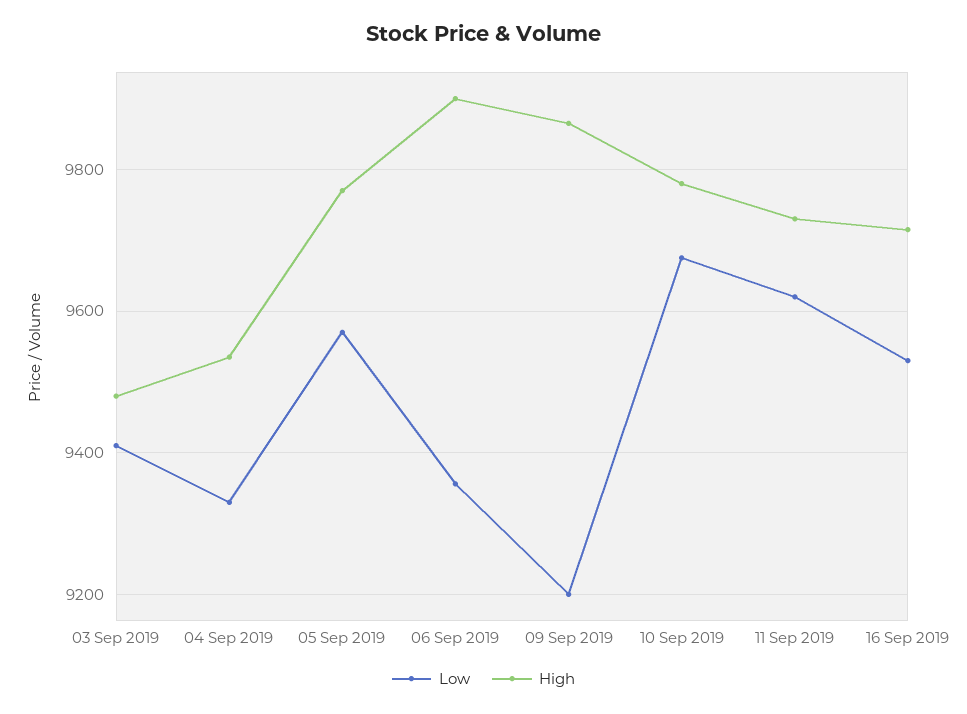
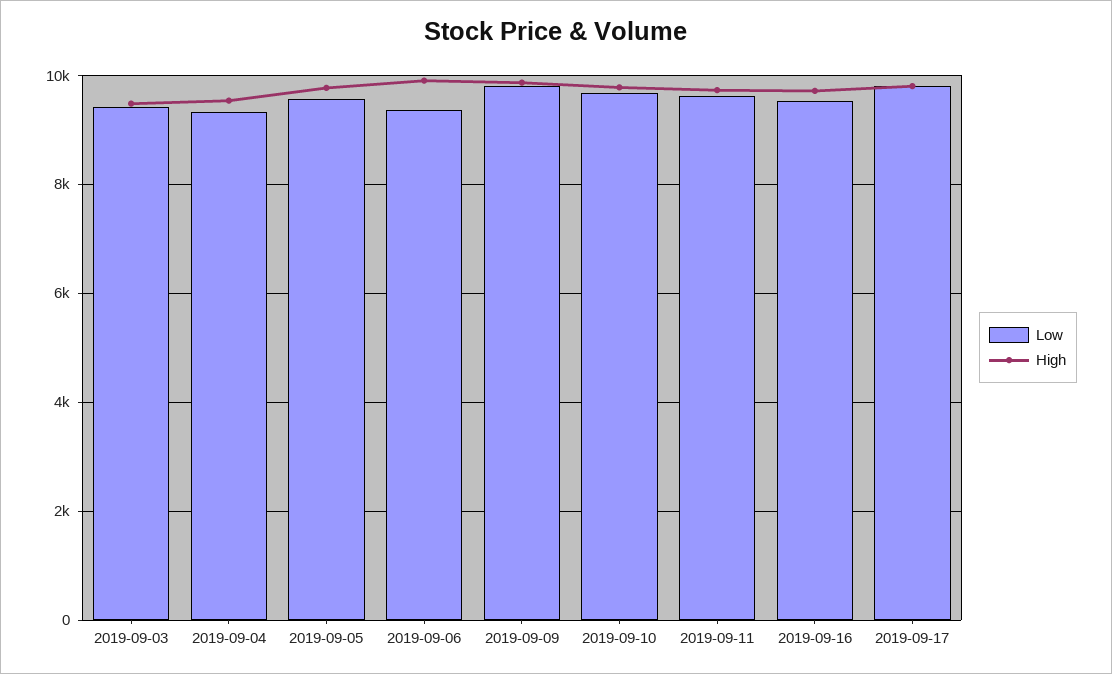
Low, 09 Sep 2019: 9200 -> 9800
Low, 2019-09-17: none -> 9800
High, 2019-09-17: none -> 9800

